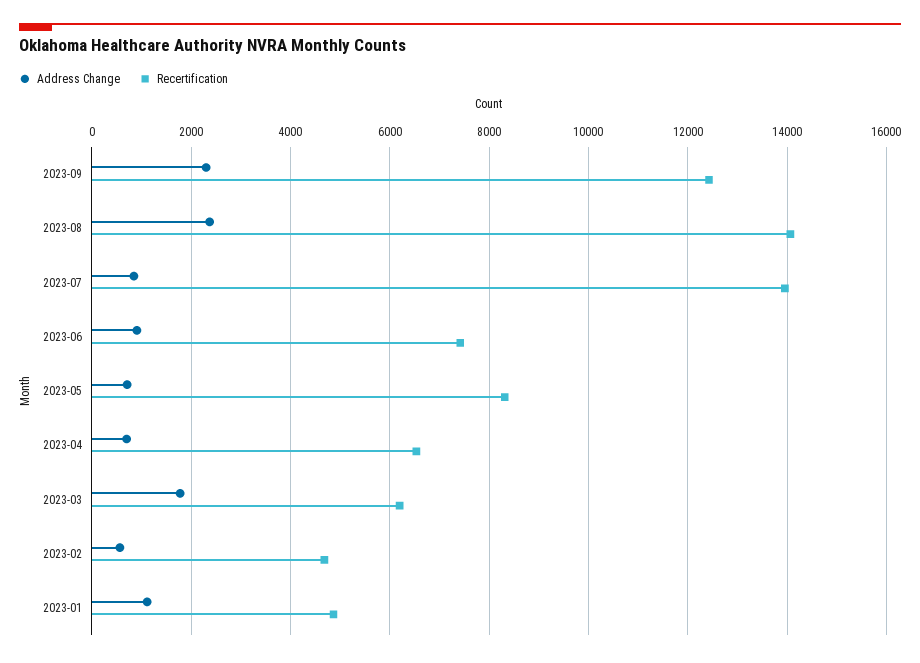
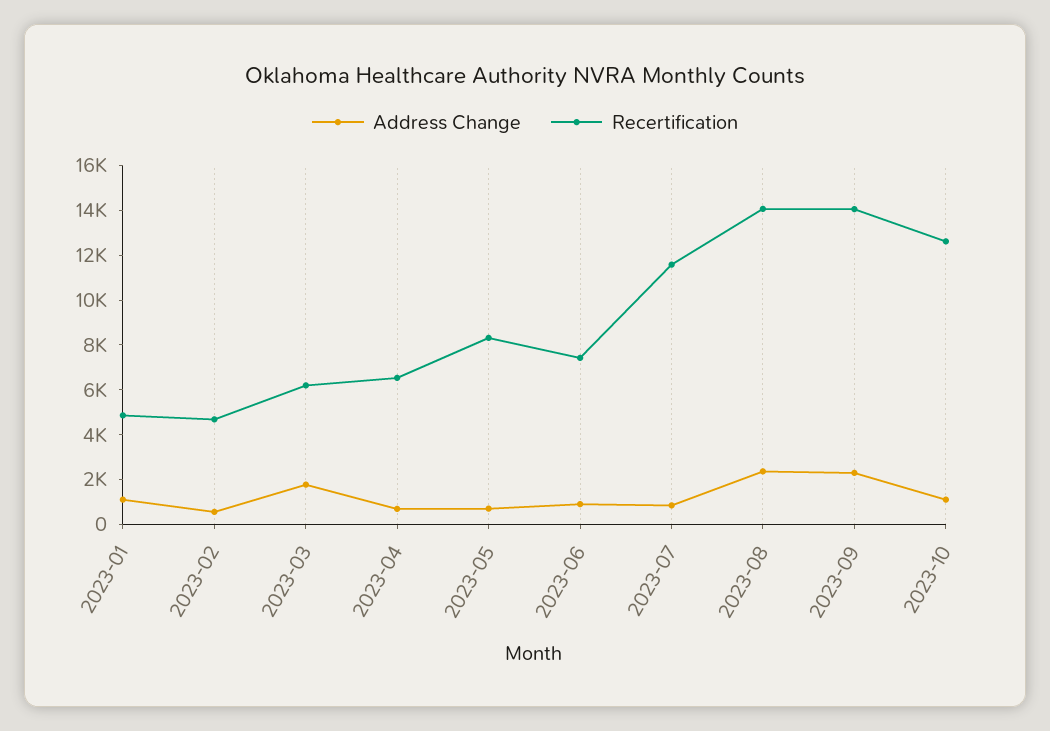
Recertification, 2023-09: 12400 -> 14000
Recertification, 2023-07: 14000 -> 11500
Address Change, 2023-10: none -> 1000
Recertification, 2023-10: none -> 12500

